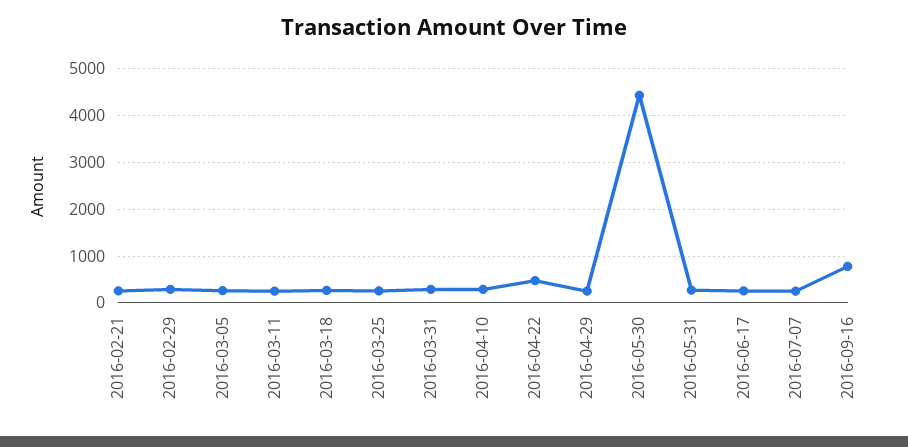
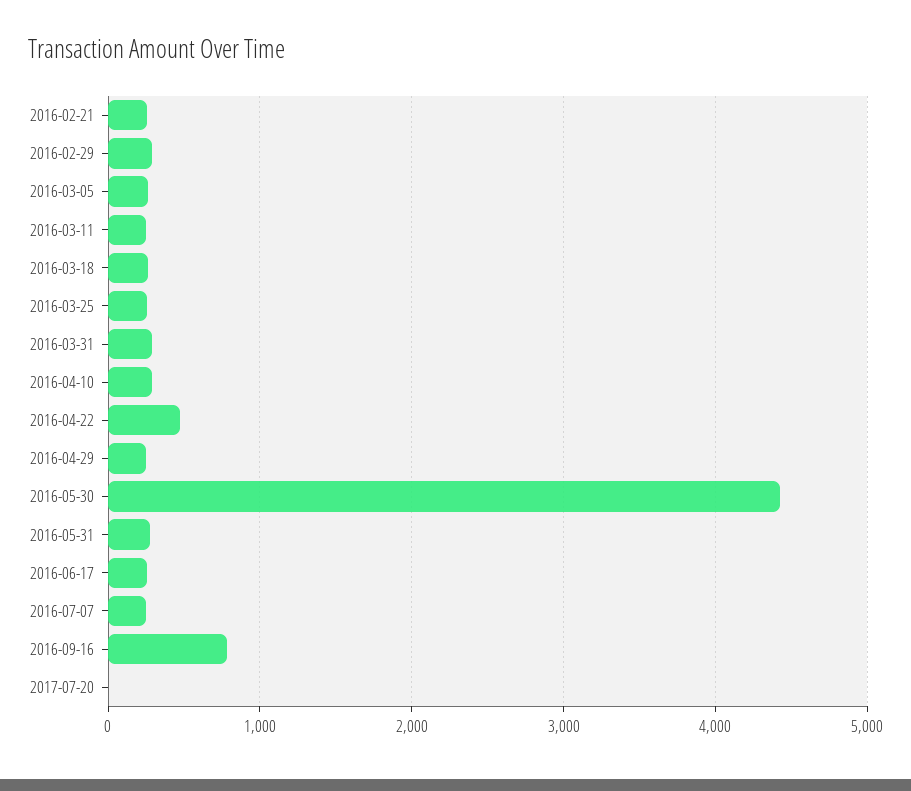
2017-07-20: none -> 0

